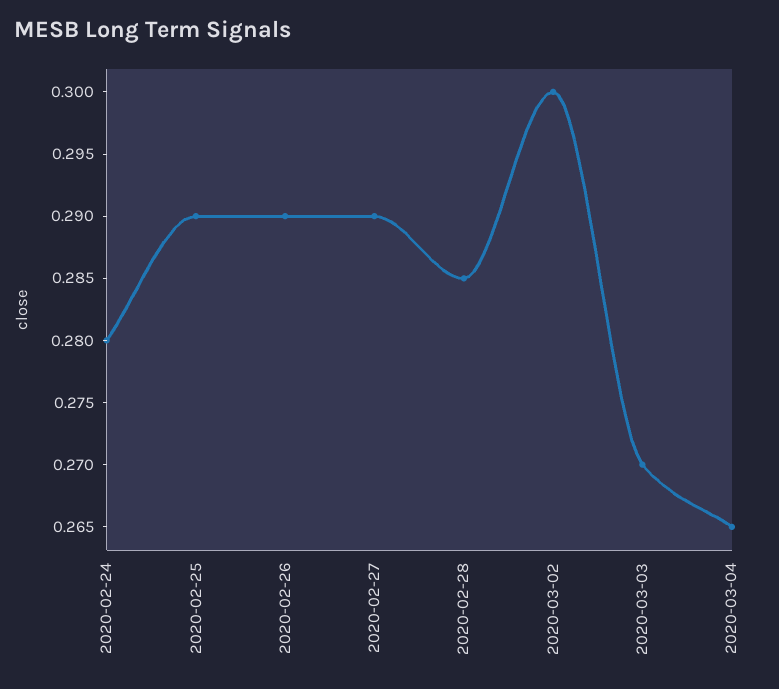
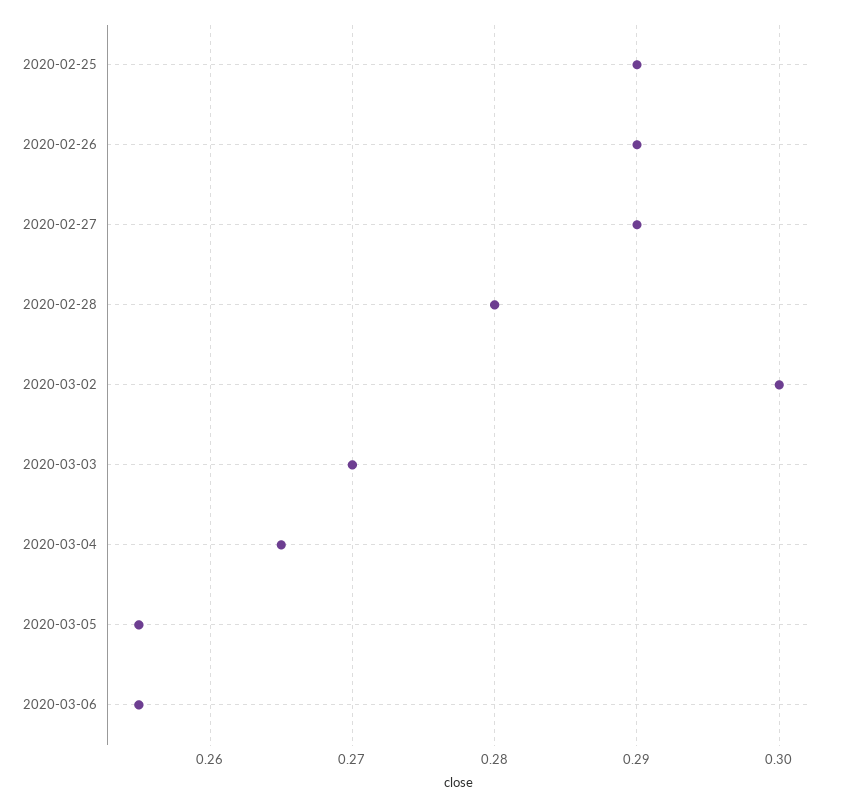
2020-02-24: 0.28 -> none
2020-02-28: 0.285 -> 0.28
2020-03-05: none -> 0.255
2020-03-06: none -> 0.255

